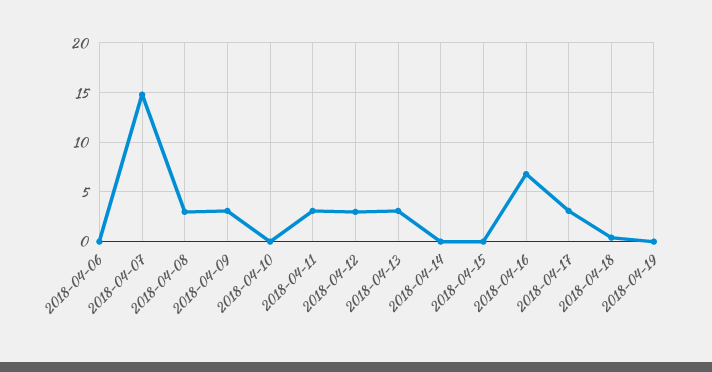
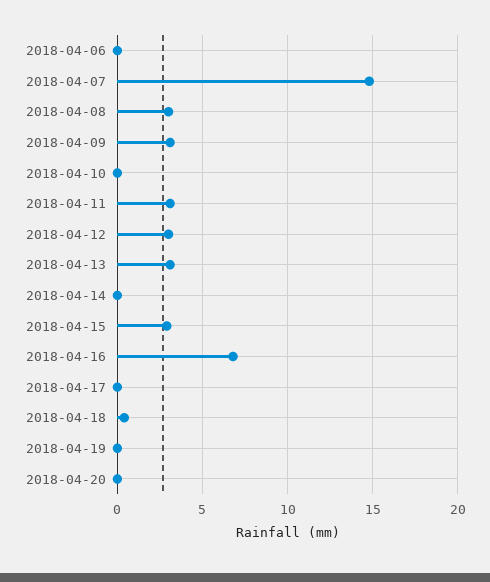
2018-04-15: 0 -> 3
2018-04-17: 3 -> 0
2018-04-20: none -> 0

